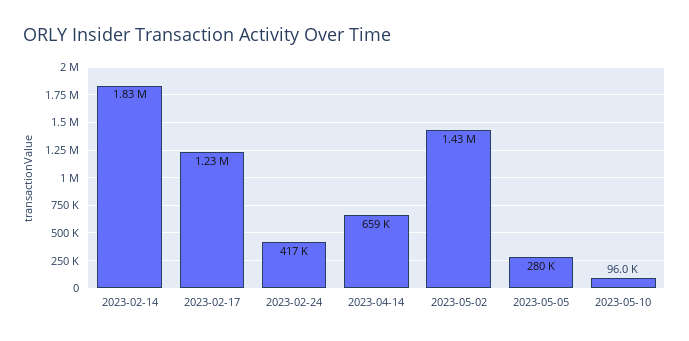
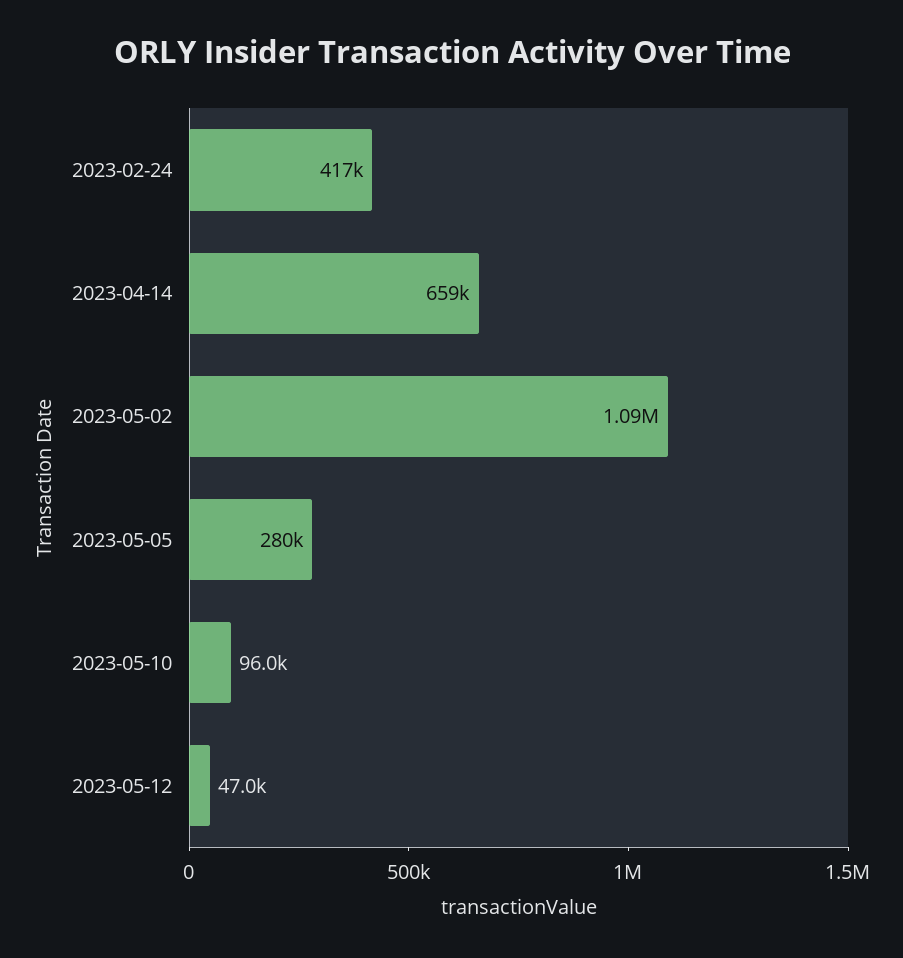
2023-02-14: 1830000 -> none
2023-02-17: 1230000 -> none
2023-05-02: 1430000 -> 1090000
2023-05-12: none -> 47000

